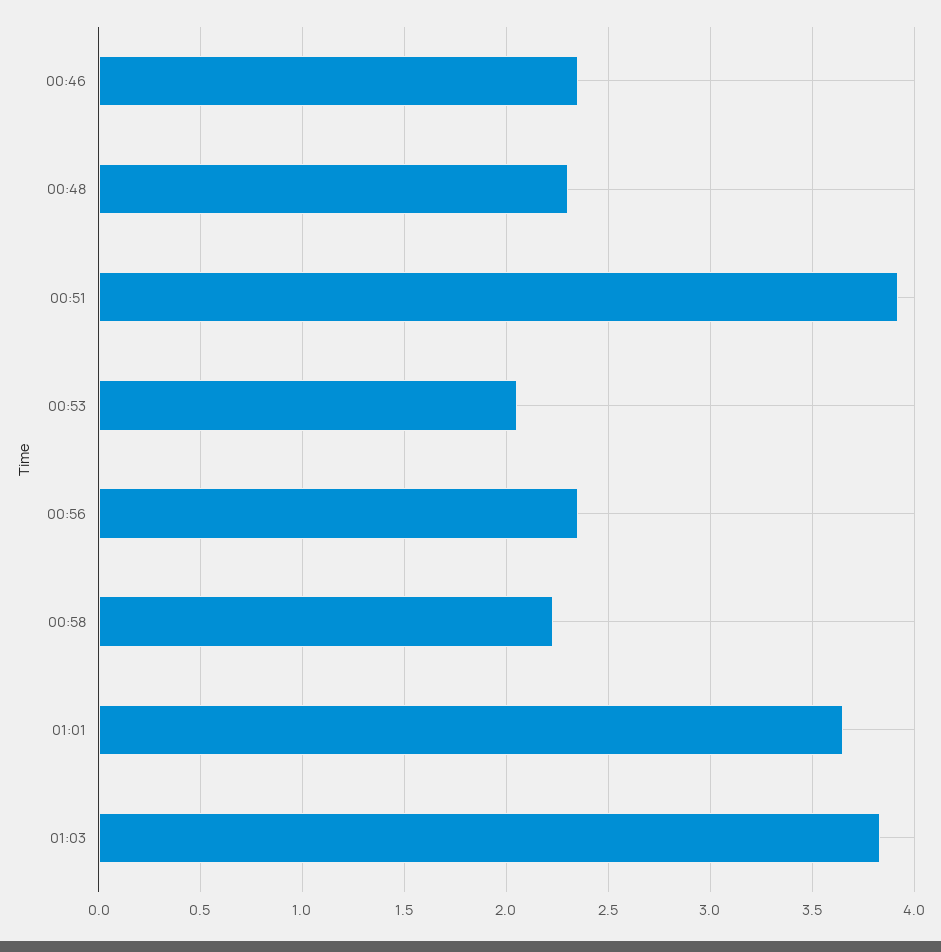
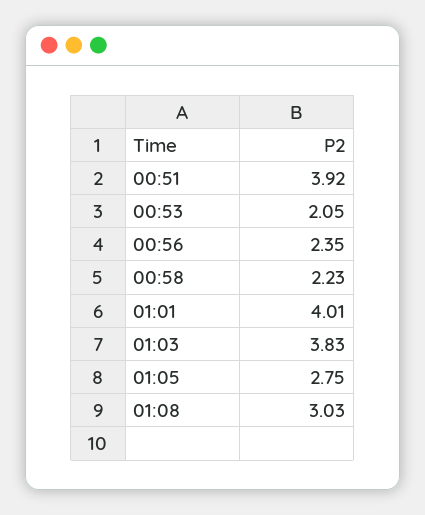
00:46: 2.35 -> none
00:48: 2.3 -> none
01:01: 3.65 -> 4.01
01:05: none -> 2.75
01:08: none -> 3.03

